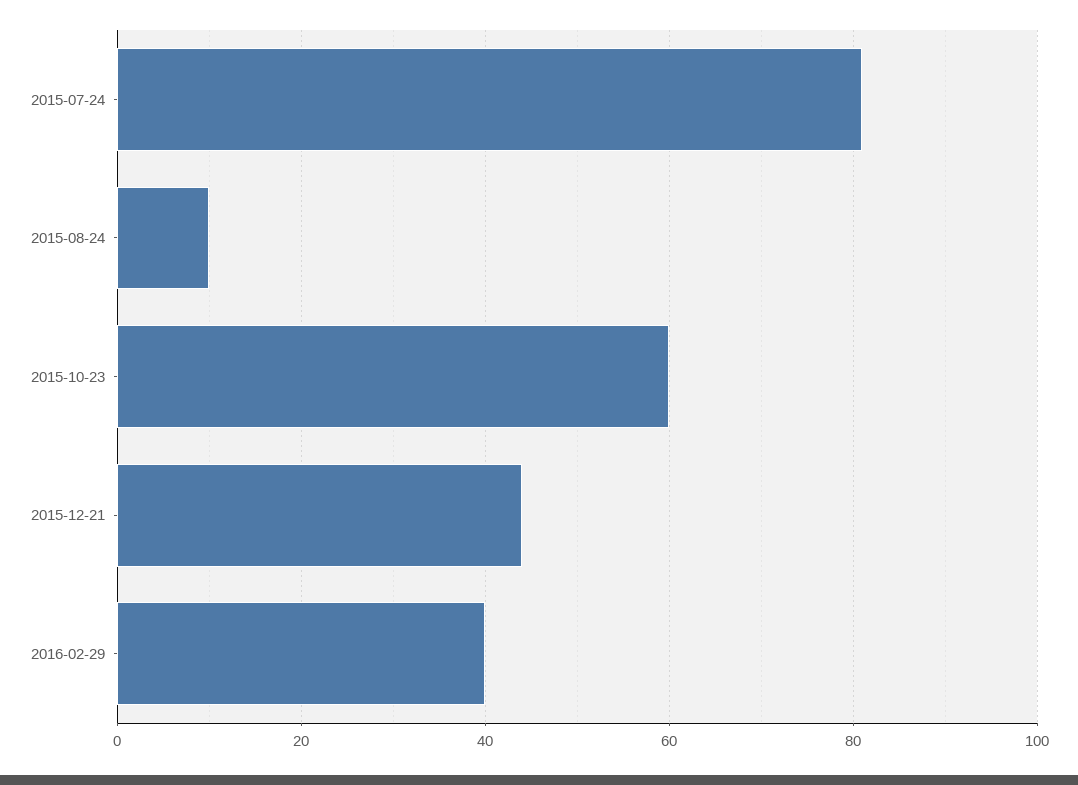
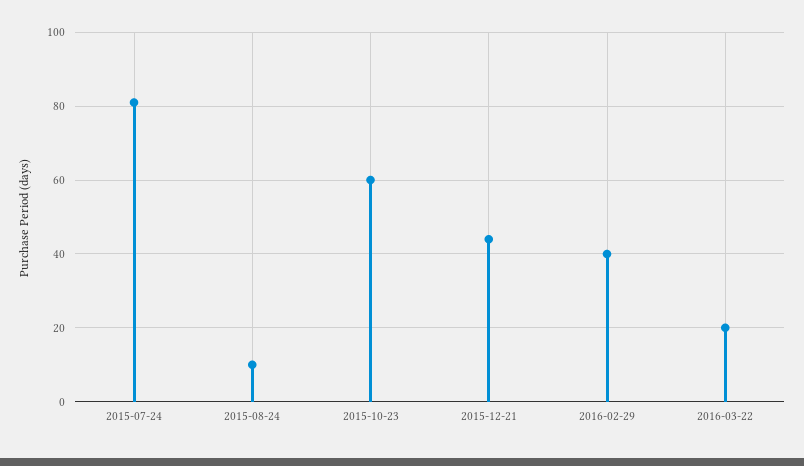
2016-03-22: none -> 20

